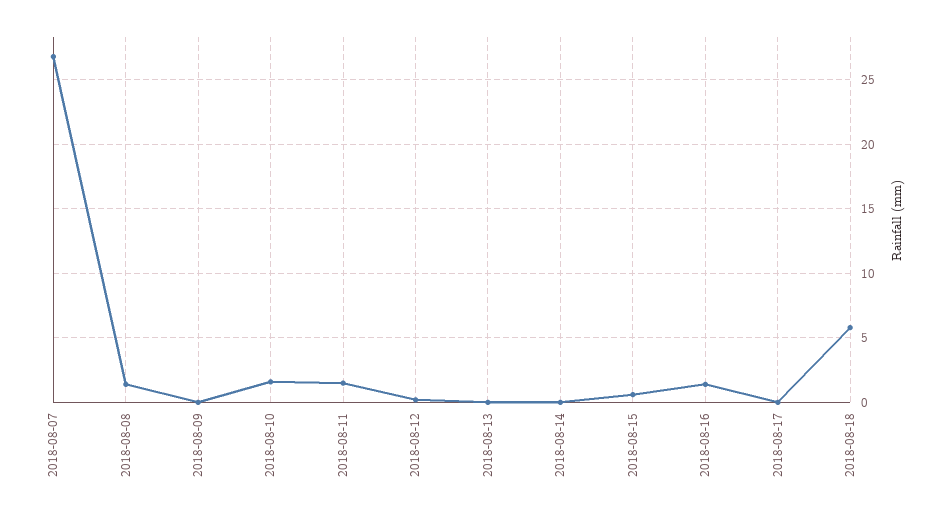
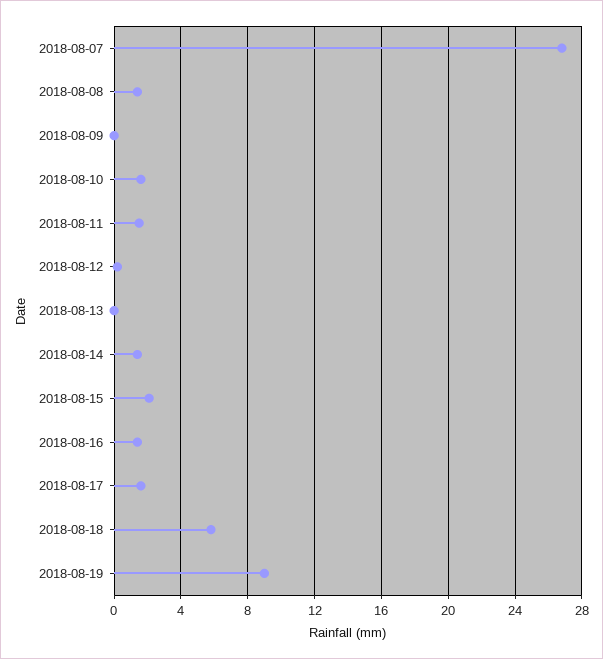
2018-08-14: 0 -> 1.5
2018-08-15: 0.5 -> 2
2018-08-17: 0 -> 1.5
2018-08-19: none -> 9

